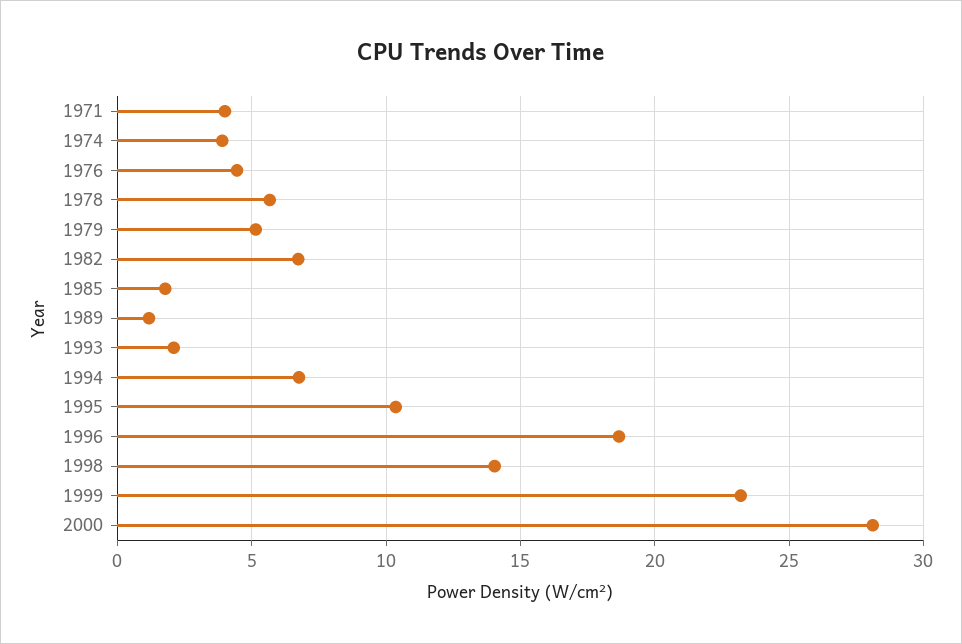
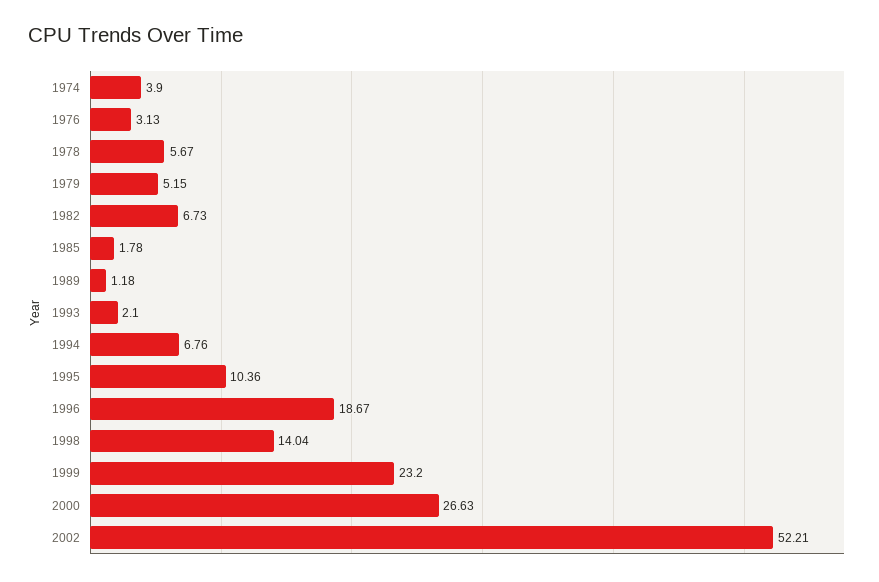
1971: 4 -> none
1976: 4.5 -> 3.13
2000: 28 -> 26.63
2002: none -> 52.21

